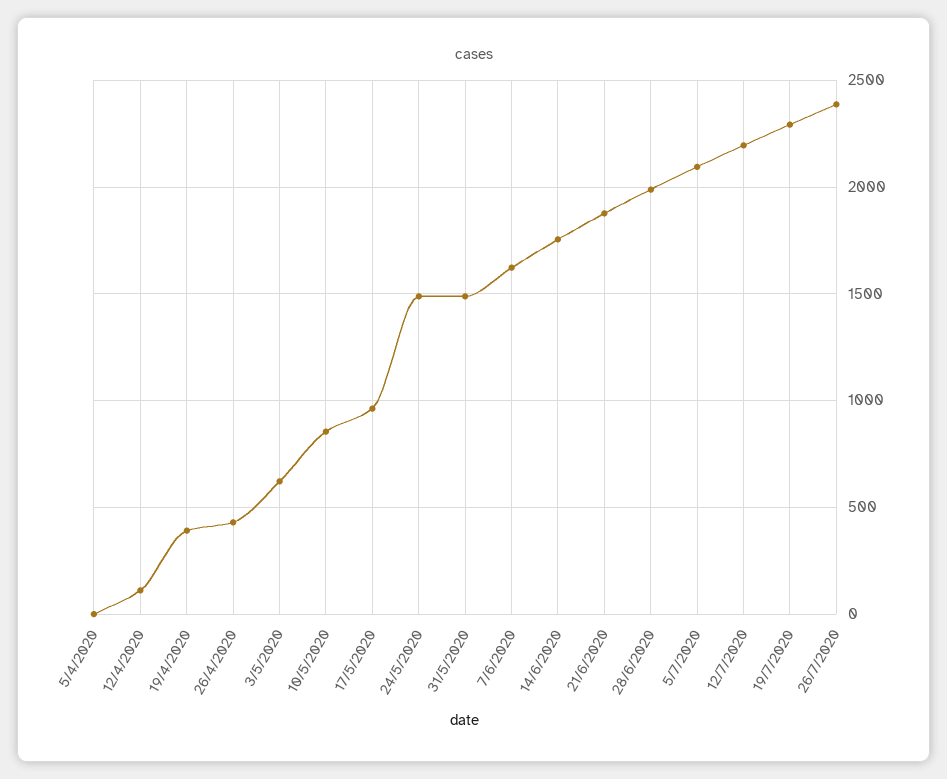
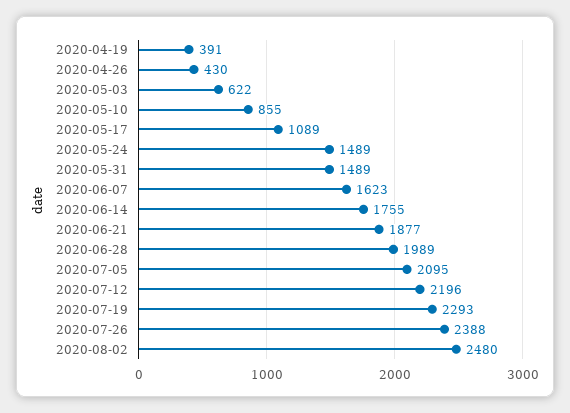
5/4/2020: 0 -> none
12/4/2020: 100 -> none
17/5/2020: 950 -> 1089
2020-08-02: none -> 2480

